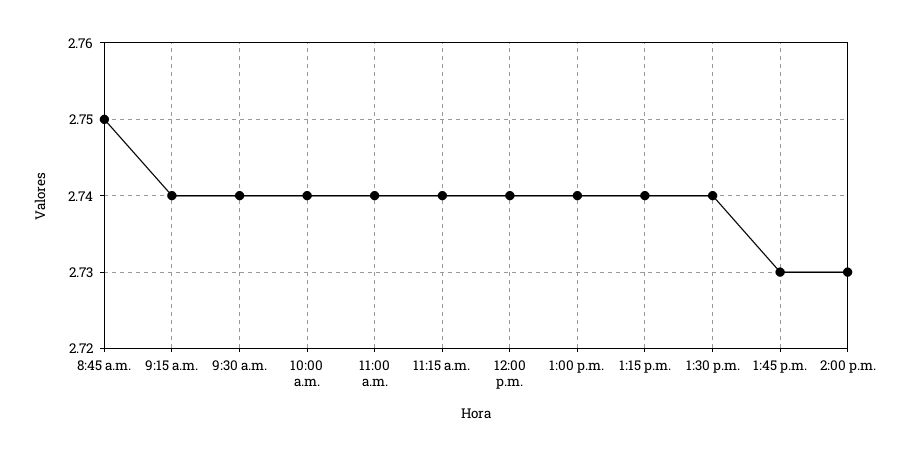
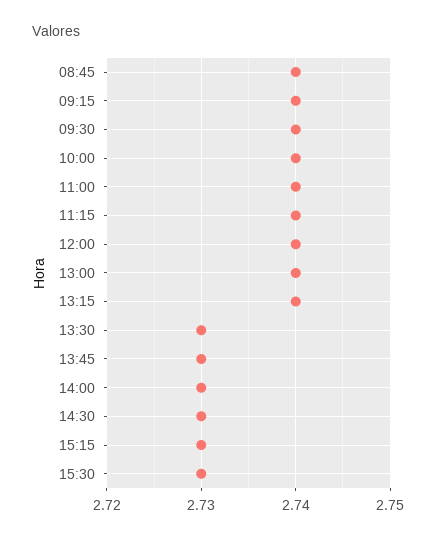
8:45 a.m.: 2.75 -> 2.74
1:30 p.m.: 2.74 -> 2.73
14:30: none -> 2.73
15:15: none -> 2.73
15:30: none -> 2.73

